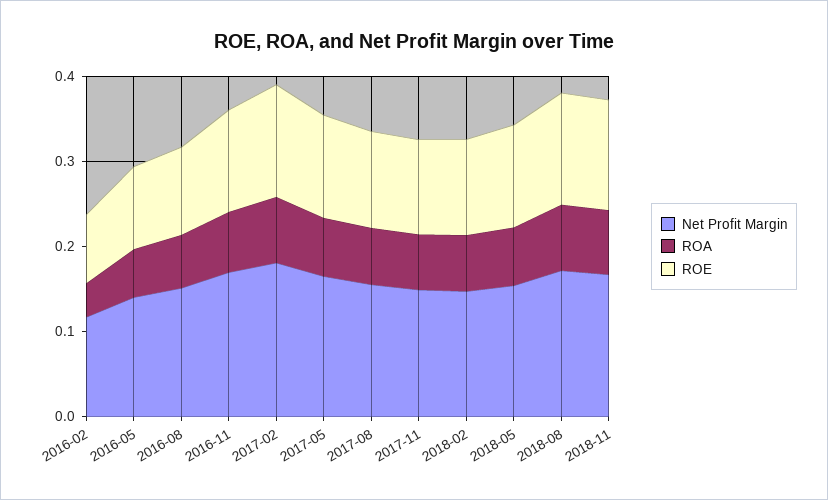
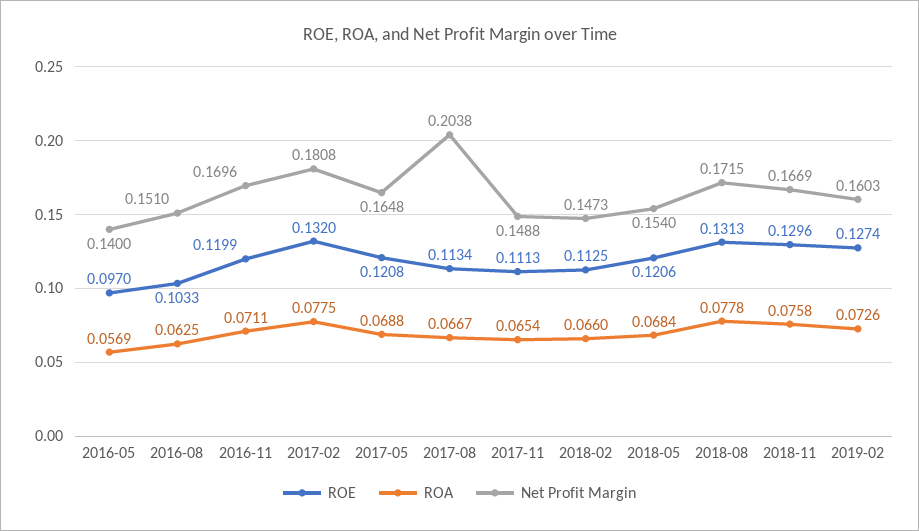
Net Profit Margin, 2016-02: 0.12 -> none
ROA, 2016-02: 0.04 -> none
ROE, 2016-02: 0.08 -> none
Net Profit Margin, 2017-08: 0.16 -> 0.2038
ROE, 2019-02: none -> 0.1274
ROA, 2019-02: none -> 0.0726
Net Profit Margin, 2019-02: none -> 0.1603

